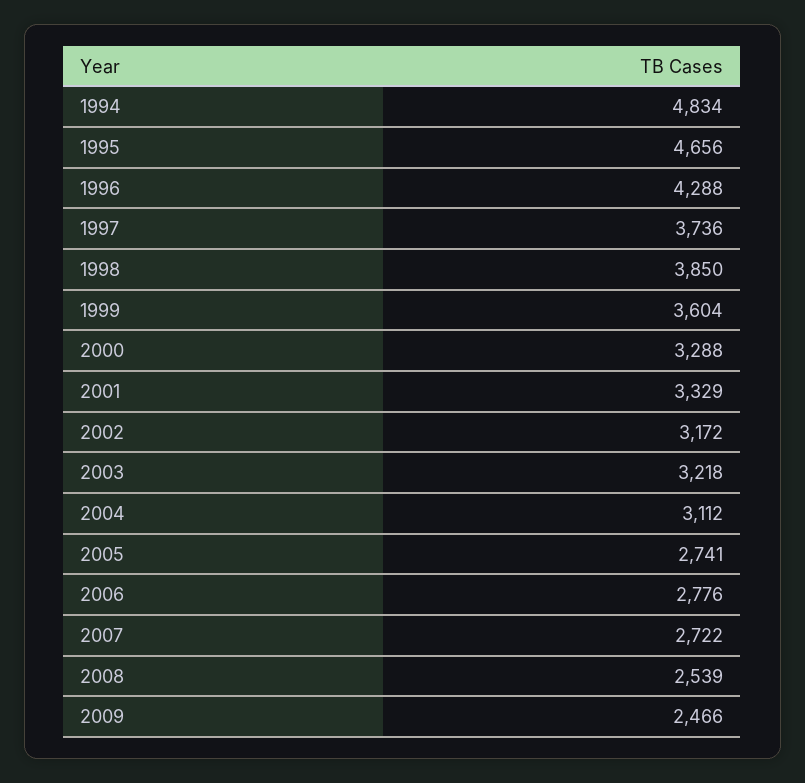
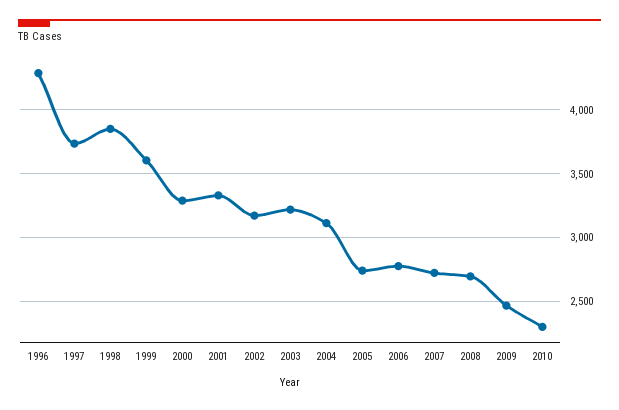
1994: 4834 -> none
1995: 4656 -> none
2008: 2539 -> 2700
2010: none -> 2300

